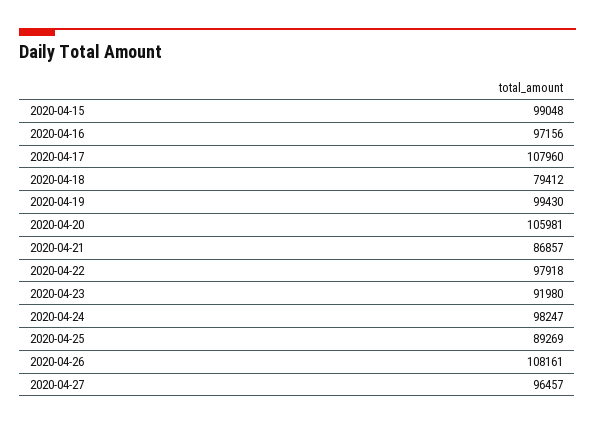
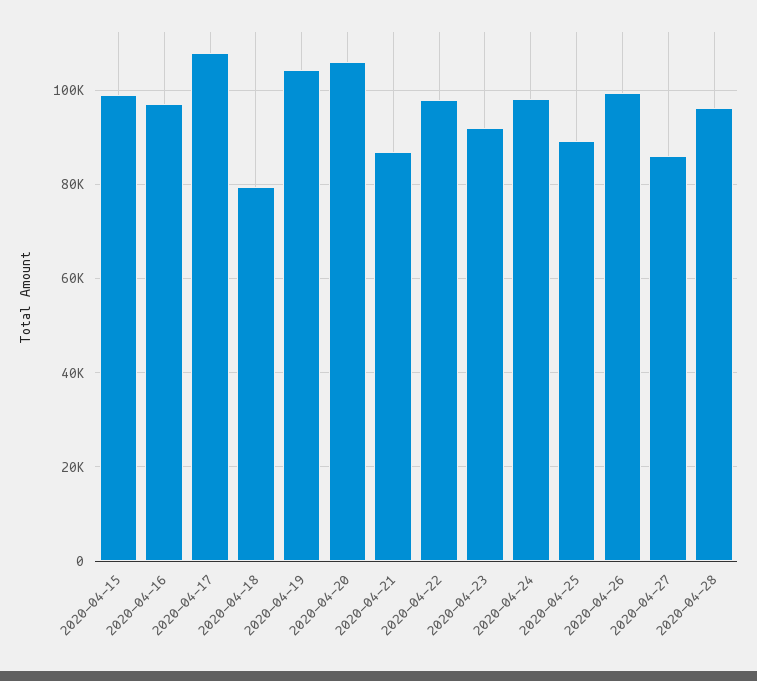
2020-04-19: 99430 -> 104000
2020-04-26: 108161 -> 100000
2020-04-27: 96457 -> 86000
2020-04-28: none -> 96000

